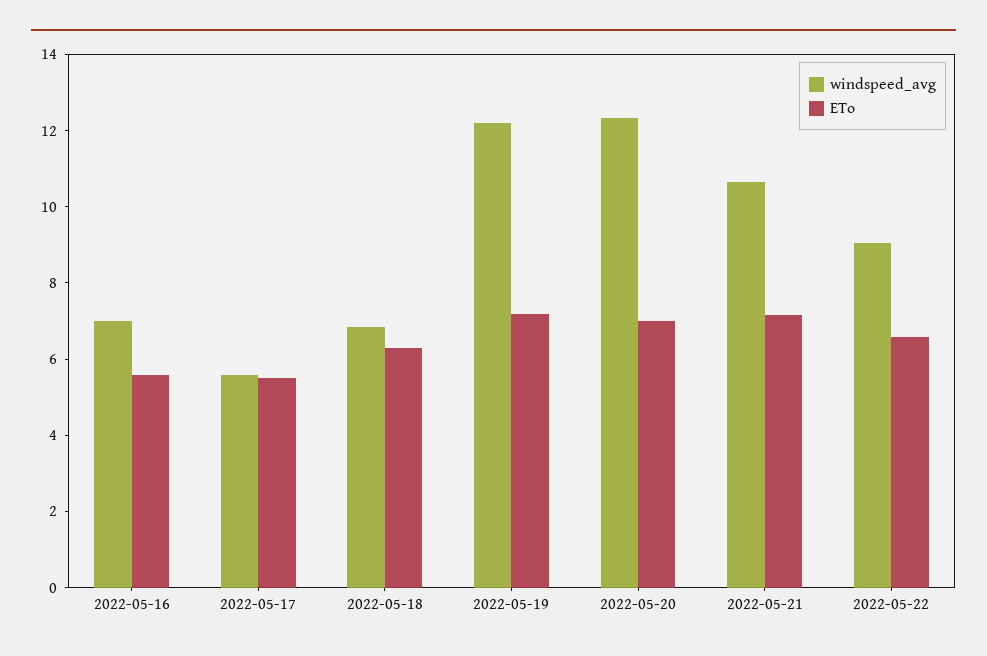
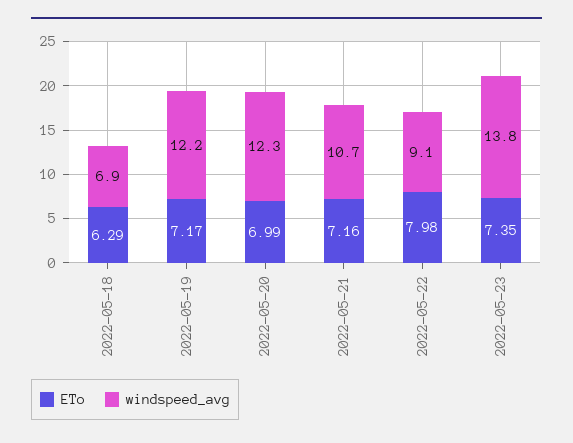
windspeed_avg, 2022-05-16: 7 -> none
ETo, 2022-05-16: 5.5 -> none
windspeed_avg, 2022-05-17: 5.5 -> none
ETo, 2022-05-17: 5.5 -> none
ETo, 2022-05-22: 6.5 -> 7.98
ETo, 2022-05-23: none -> 7.35
windspeed_avg, 2022-05-23: none -> 13.8

